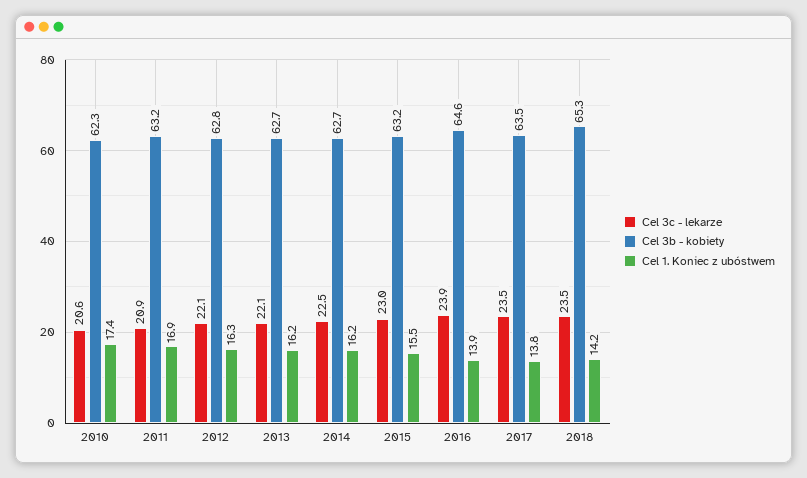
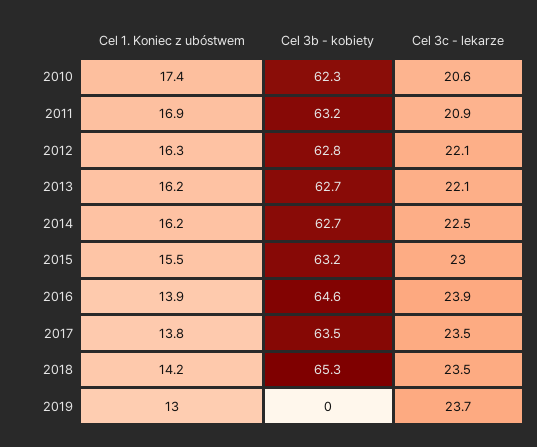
Cel 1. Koniec z ubóstwem, 2019: none -> 13
Cel 3b - kobiety, 2019: none -> 0
Cel 3c - lekarze, 2019: none -> 23.7

